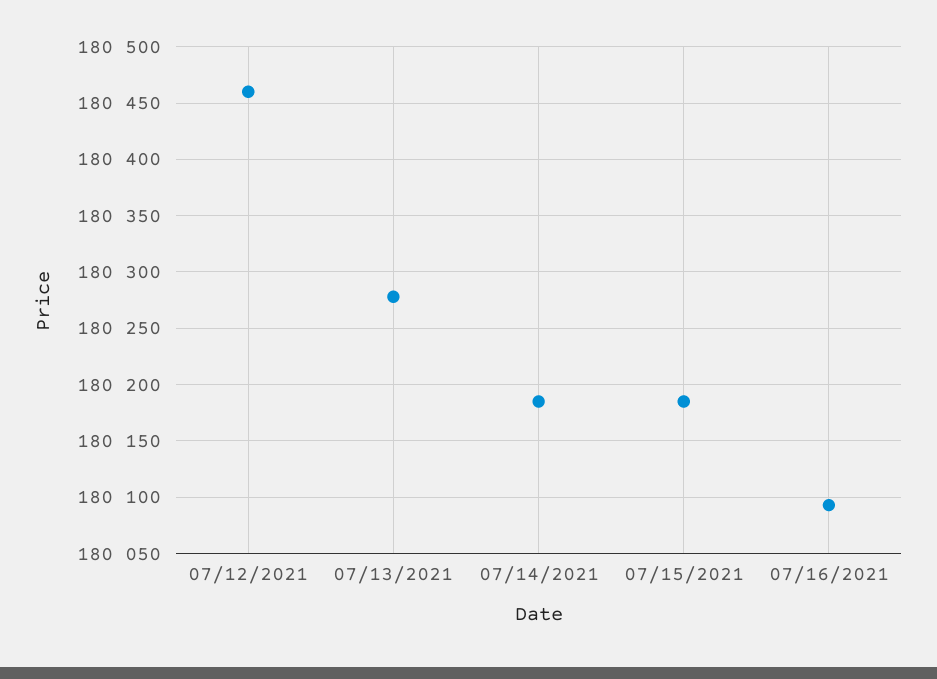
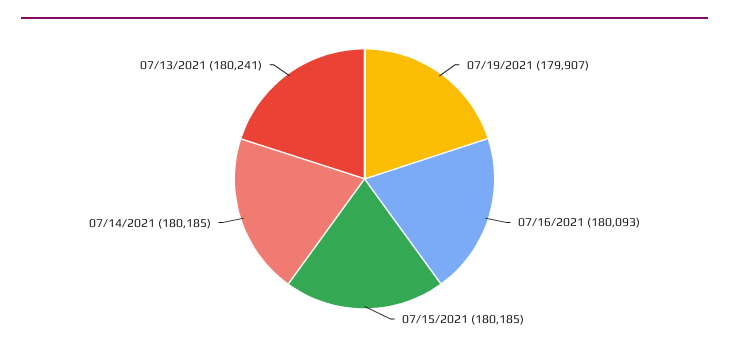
07/12/2021: 180460 -> none
07/13/2021: 180280 -> 180241
07/19/2021: none -> 179907

